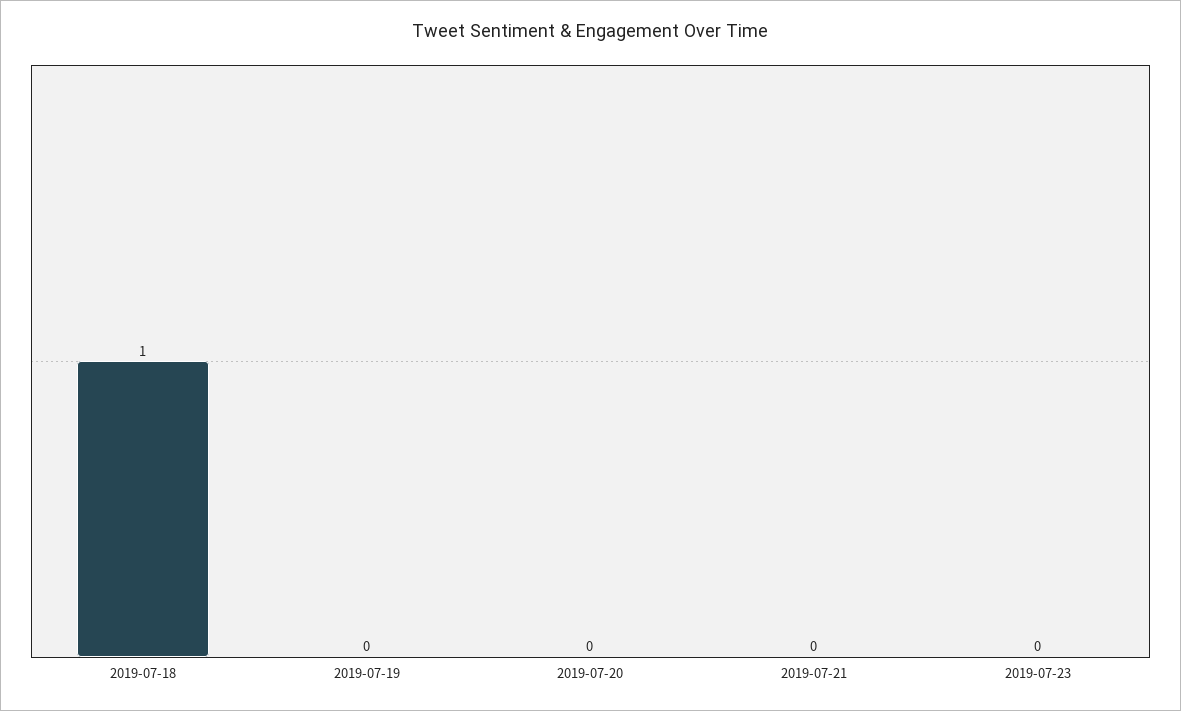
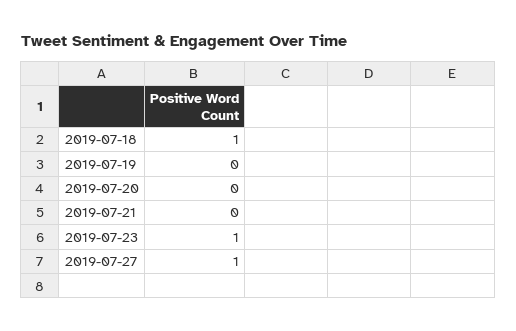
2019-07-23: 0 -> 1
2019-07-27: none -> 1

